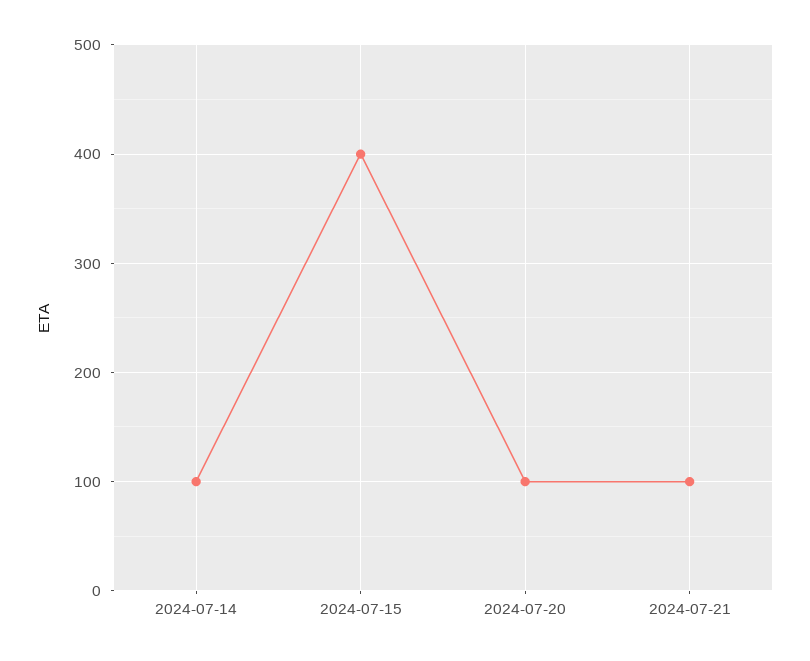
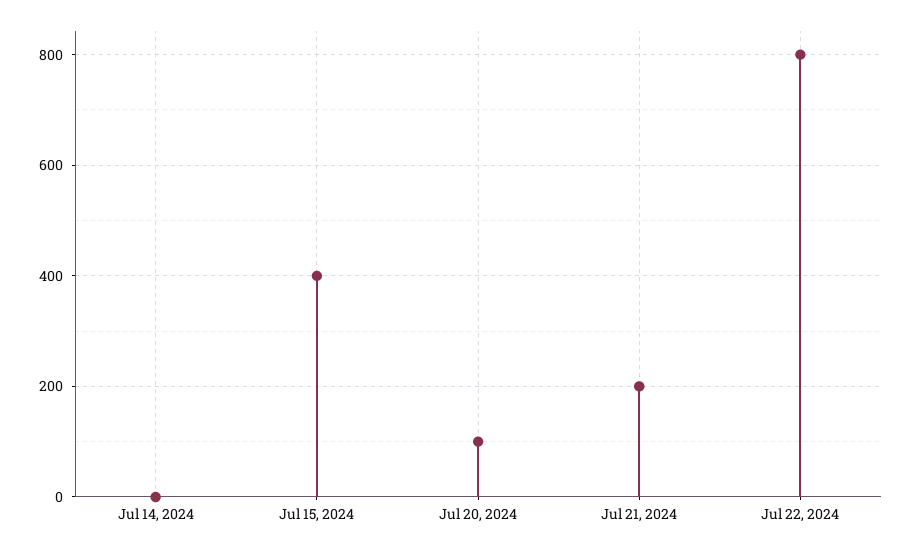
2024-07-14: 100 -> 0
2024-07-21: 100 -> 200
Jul 22, 2024: none -> 800

